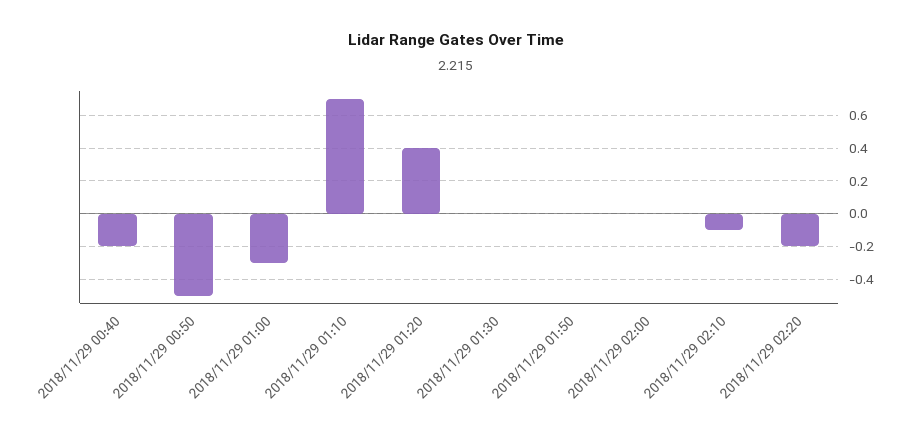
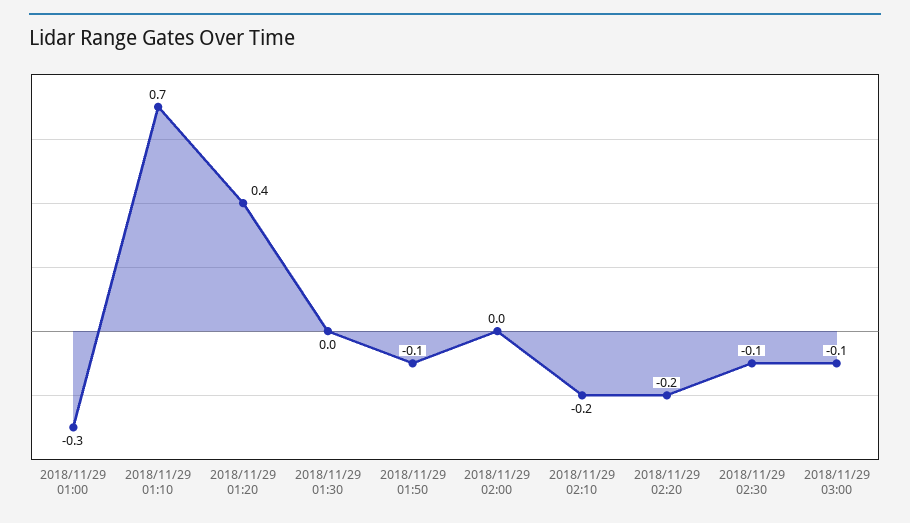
2018/11/29 00:40: -0.2 -> none
2018/11/29 00:50: -0.5 -> none
2018/11/29 01:50: 0 -> -0.1
2018/11/29 02:10: -0.1 -> -0.2
2018/11/29 02:30: none -> -0.1
2018/11/29 03:00: none -> -0.1

